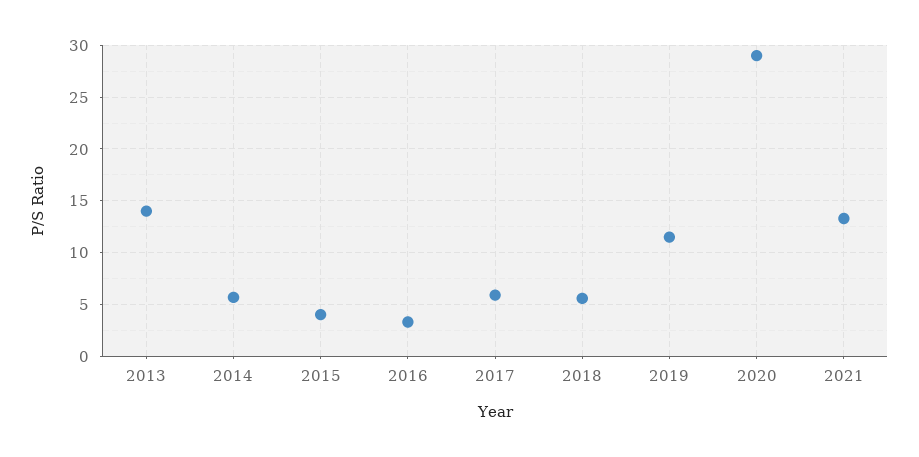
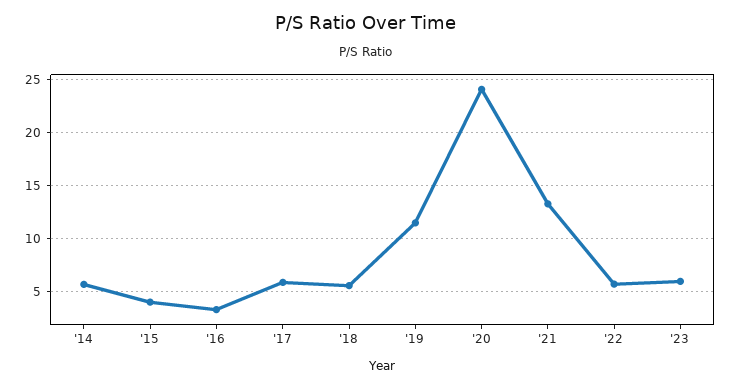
2013: 14 -> none
2020: 29 -> 24
'22: none -> 6
'23: none -> 6

